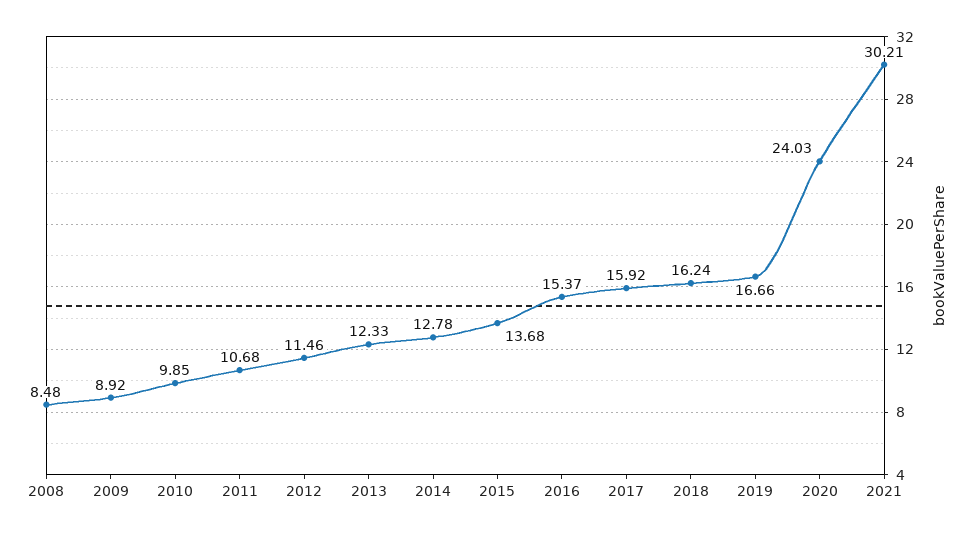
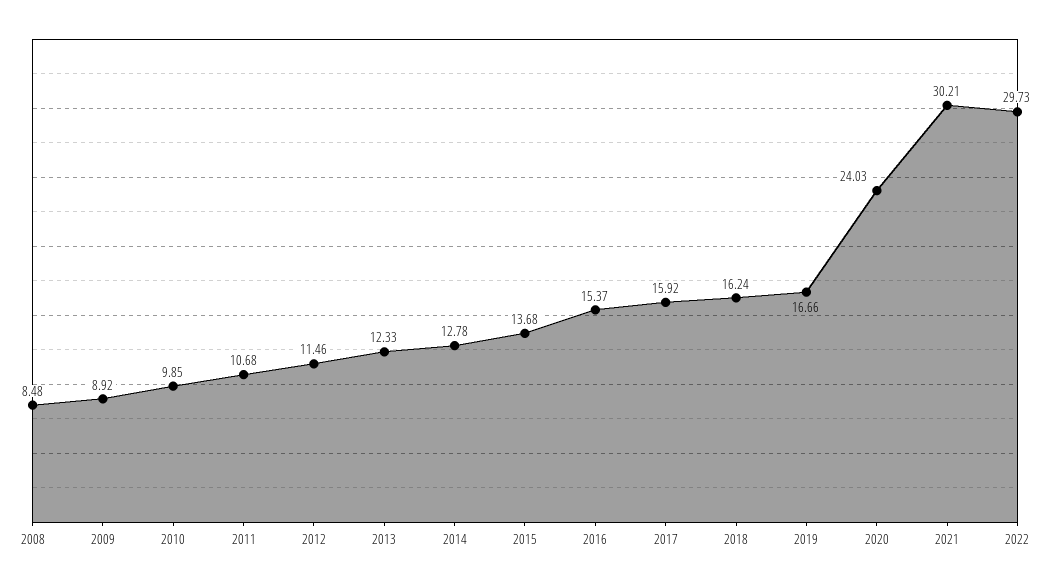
2022: none -> 29.73

